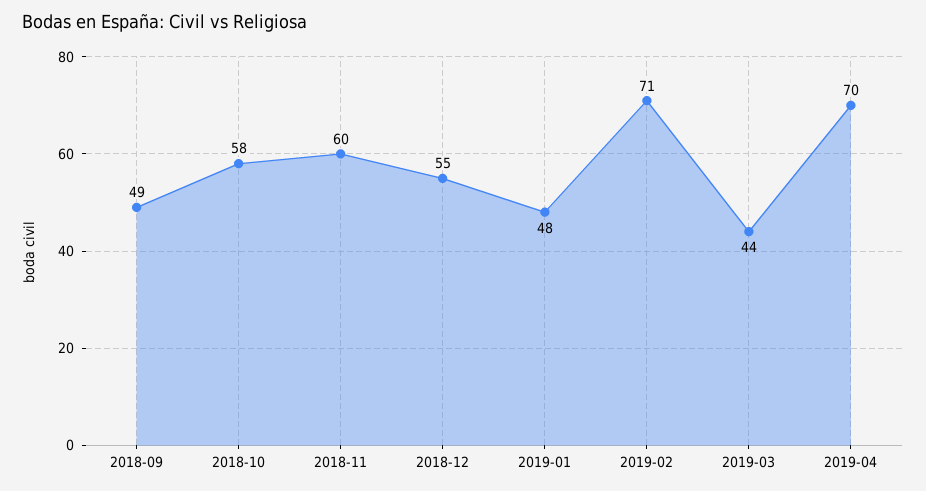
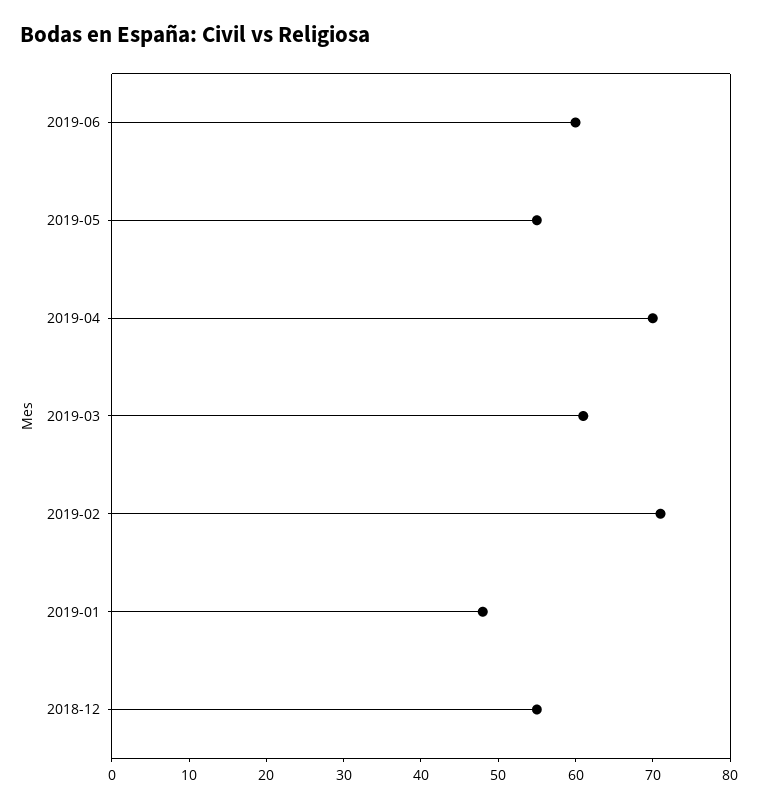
2018-09: 49 -> none
2018-10: 58 -> none
2018-11: 60 -> none
2019-03: 44 -> 60
2019-06: none -> 60
2019-05: none -> 55

